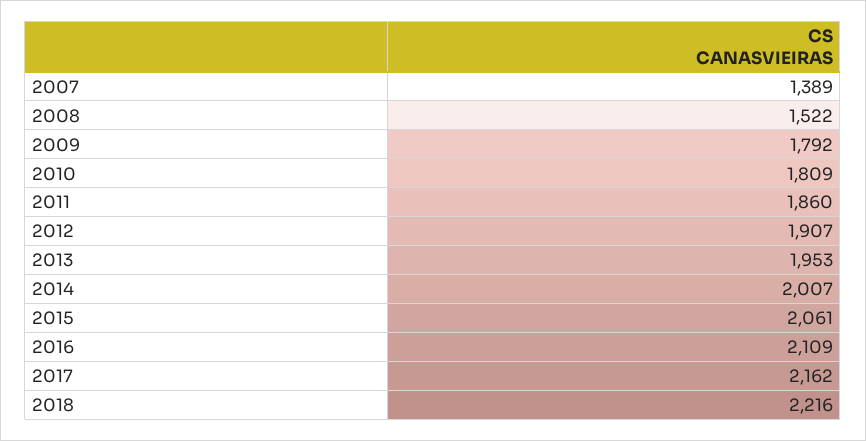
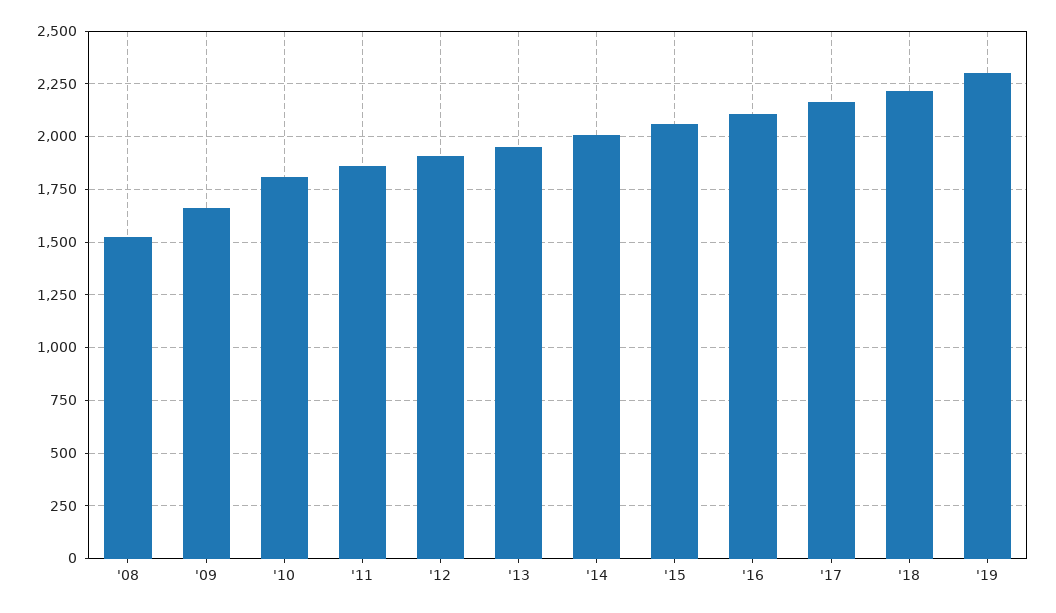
2007: 1389 -> none
2009: 1792 -> 1650
'19: none -> 2300

